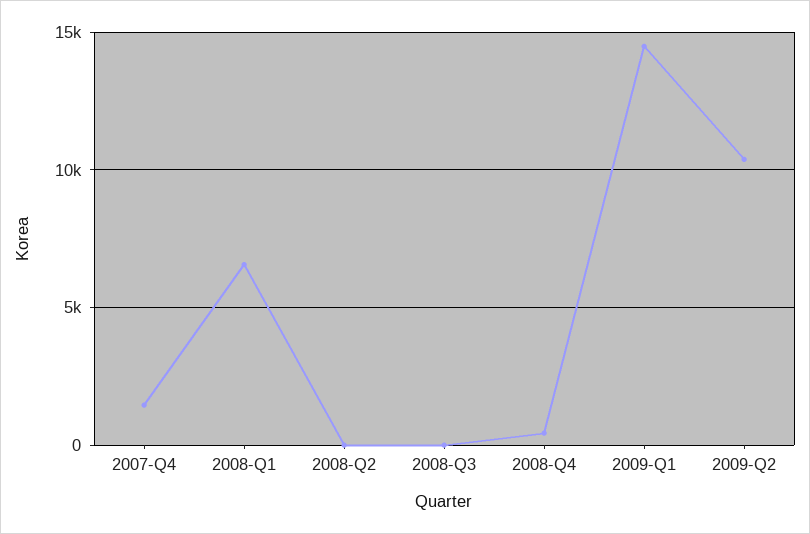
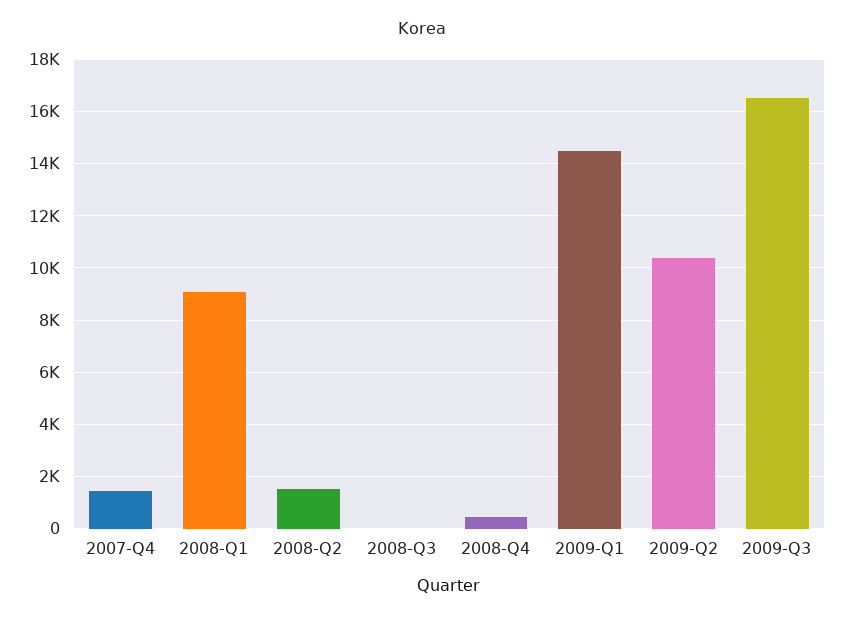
2008-Q1: 6500 -> 9000
2008-Q2: 0 -> 1500
2009-Q3: none -> 16500

